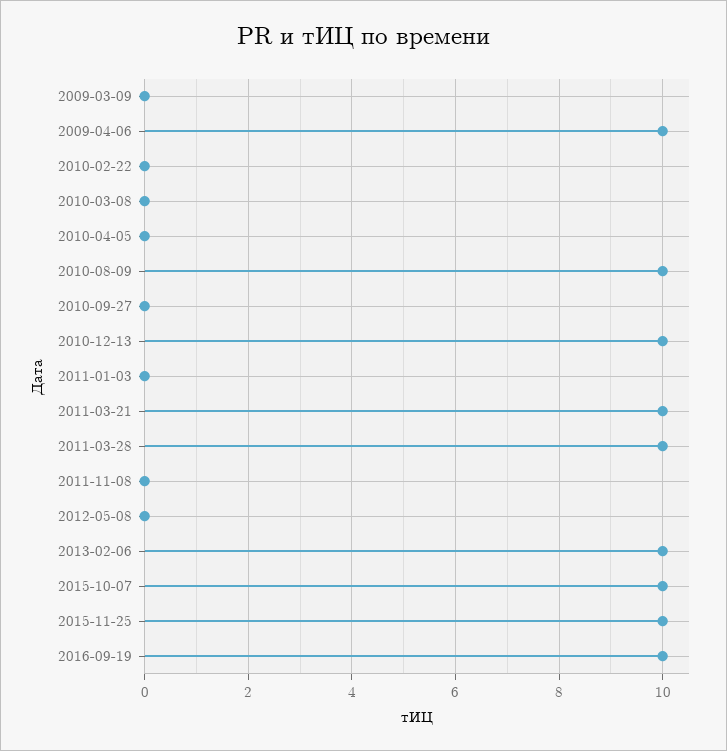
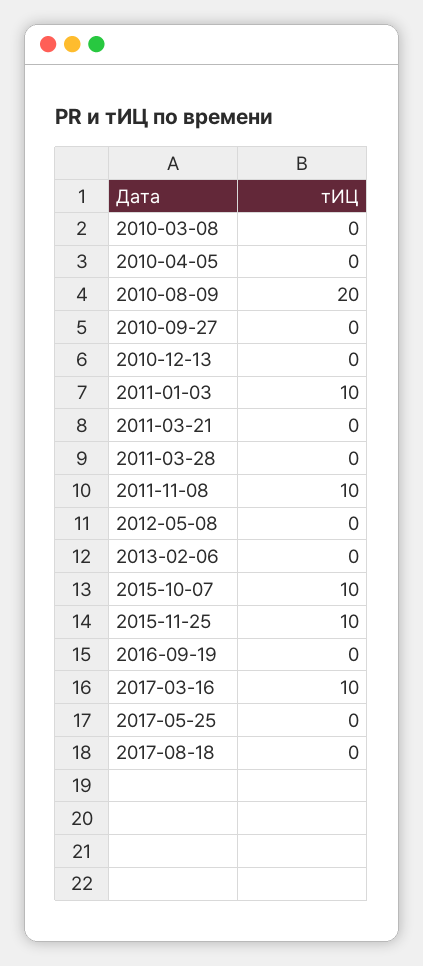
2009-03-09: 0 -> none
2009-04-06: 10 -> none
2010-02-22: 0 -> none
2010-08-09: 10 -> 20
2010-12-13: 10 -> 0
2011-01-03: 0 -> 10
2011-03-21: 10 -> 0
2011-03-28: 10 -> 0
2011-11-08: 0 -> 10
2013-02-06: 10 -> 0
2016-09-19: 10 -> 0
2017-03-16: none -> 10
2017-05-25: none -> 0
2017-08-18: none -> 0

